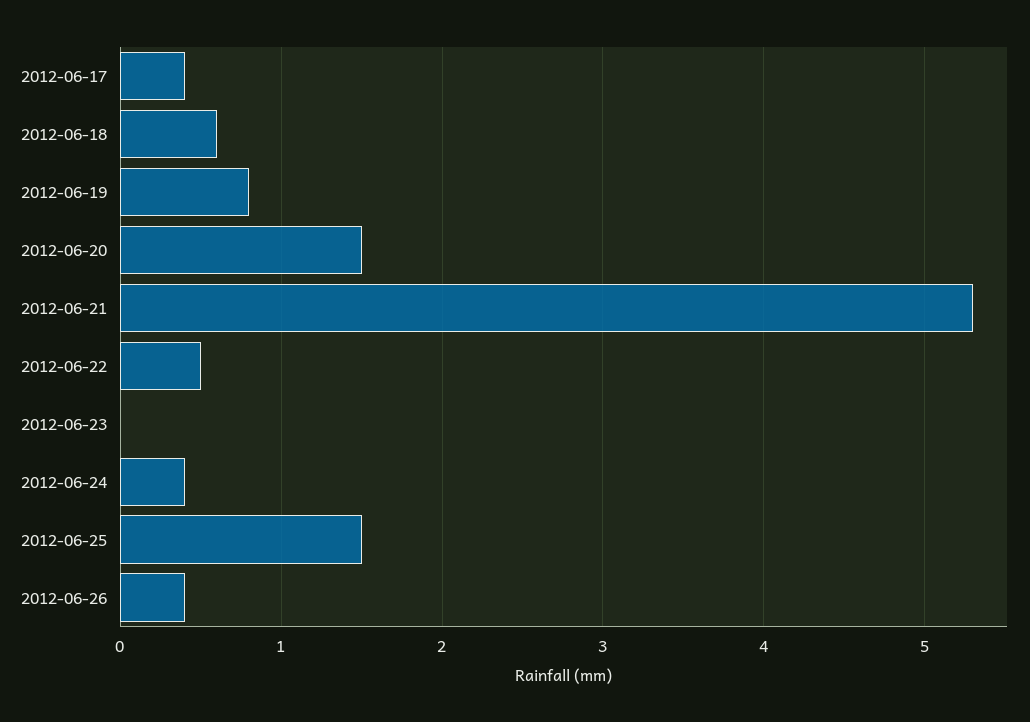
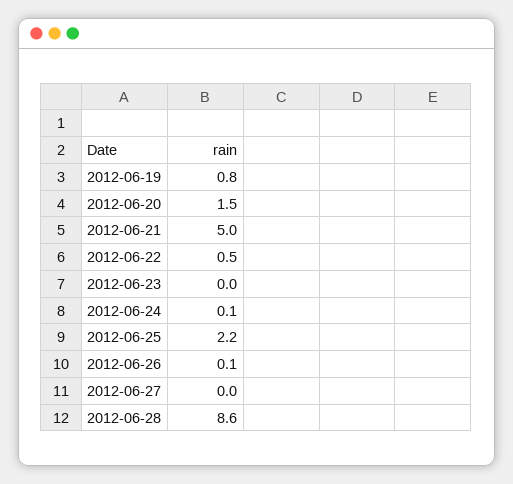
2012-06-17: 0.4 -> none
2012-06-18: 0.6 -> none
2012-06-21: 5.3 -> 5
2012-06-24: 0.4 -> 0.1
2012-06-25: 1.5 -> 2.2
2012-06-26: 0.4 -> 0.1
2012-06-27: none -> 0
2012-06-28: none -> 8.6

